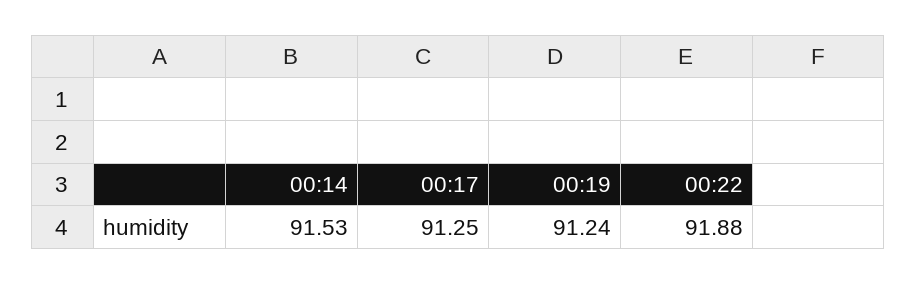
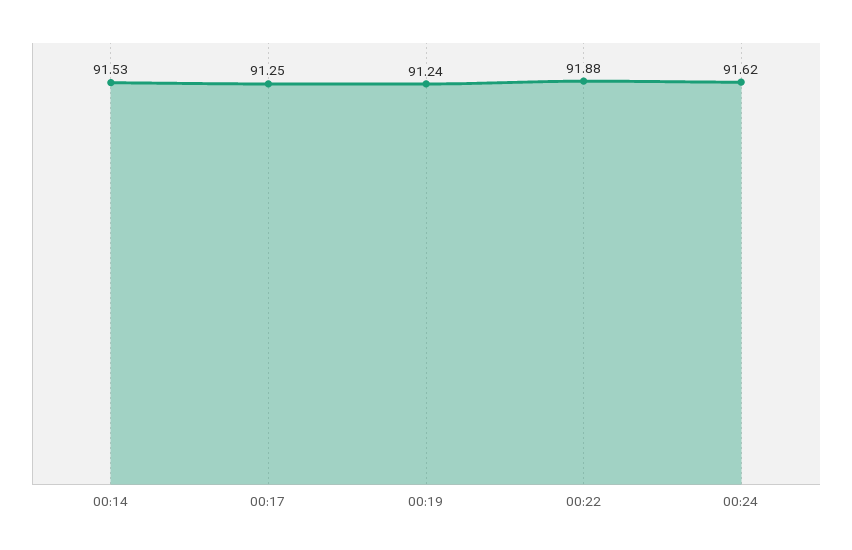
00:24: none -> 91.62

